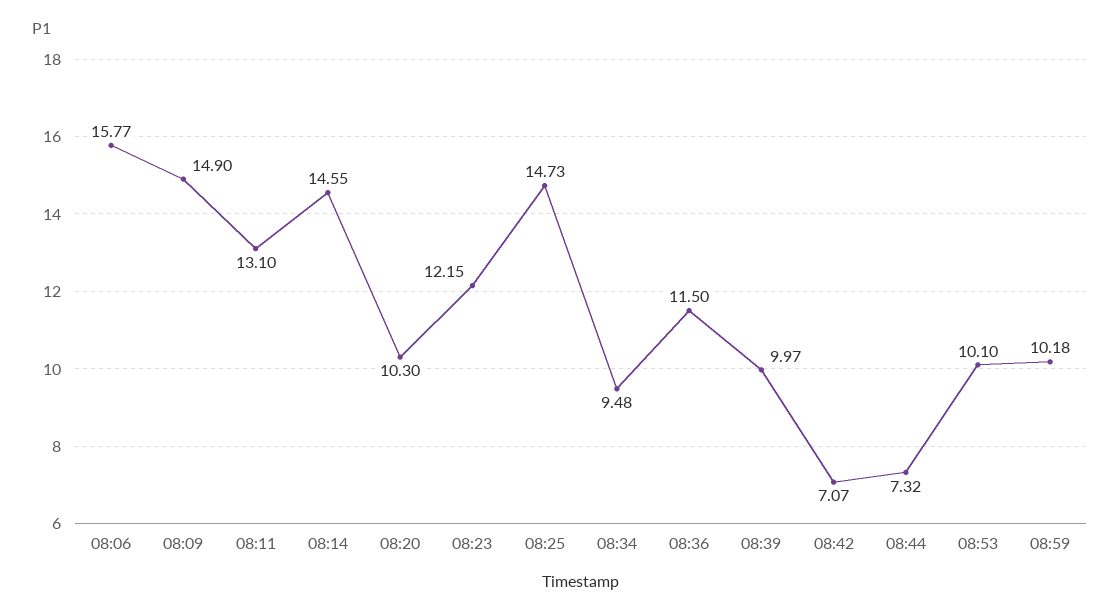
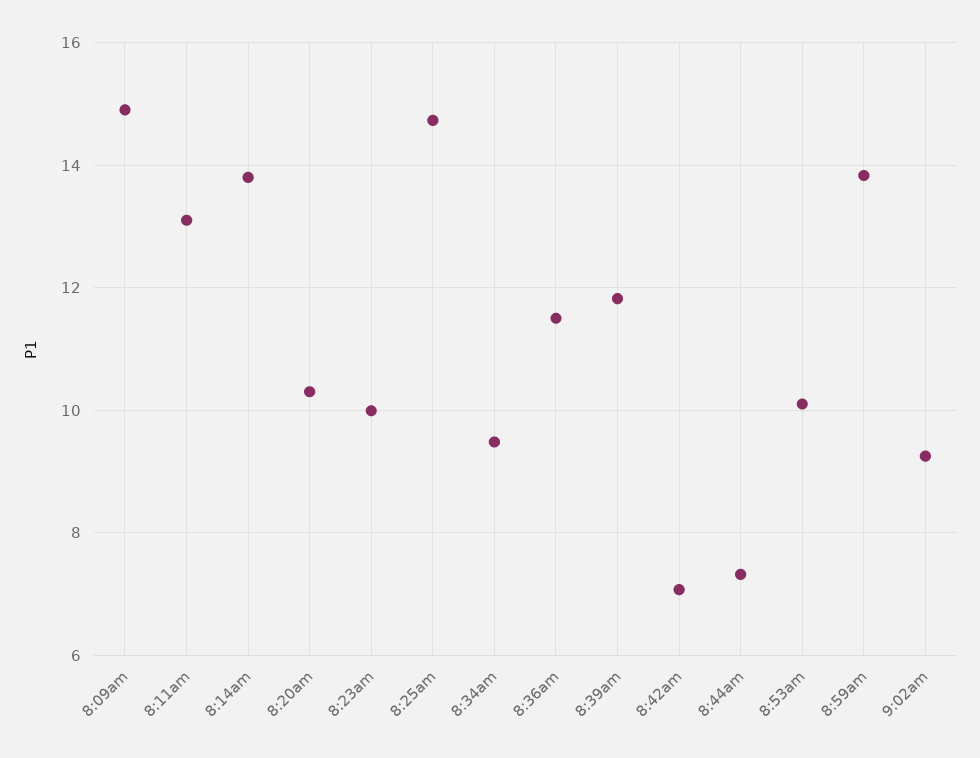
08:06: 15.77 -> none
08:14: 14.55 -> 13.8
08:23: 12.15 -> 10
08:39: 9.97 -> 11.8
08:59: 10.18 -> 13.8
9:02am: none -> 9.2

